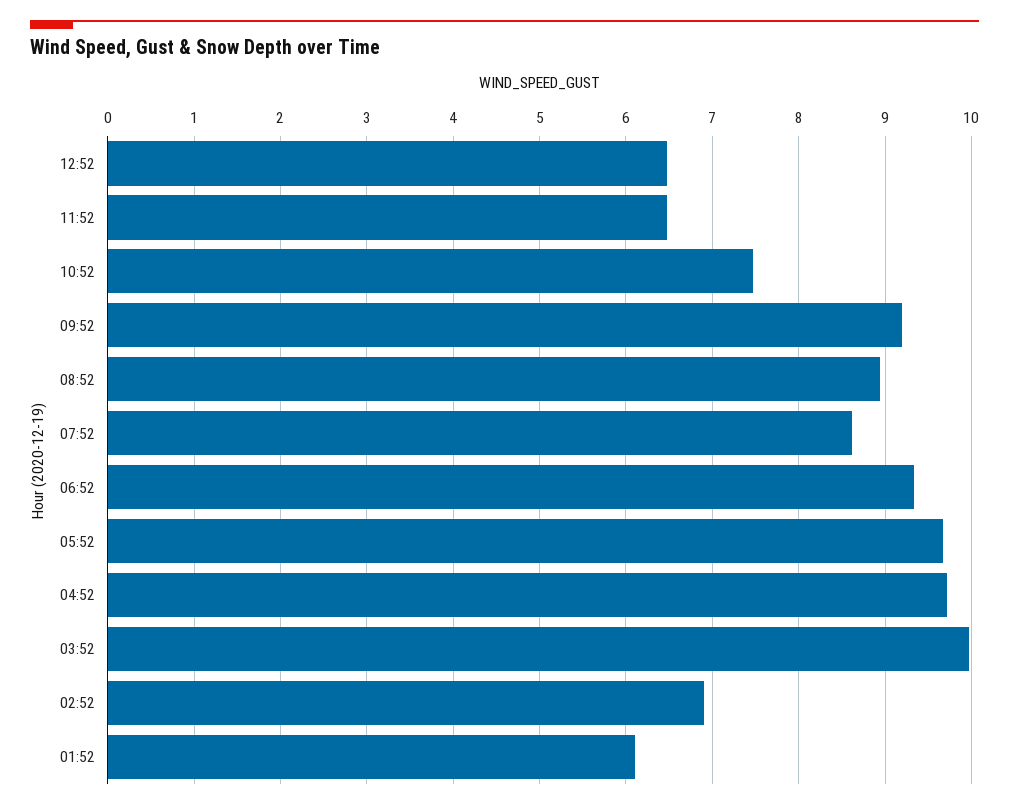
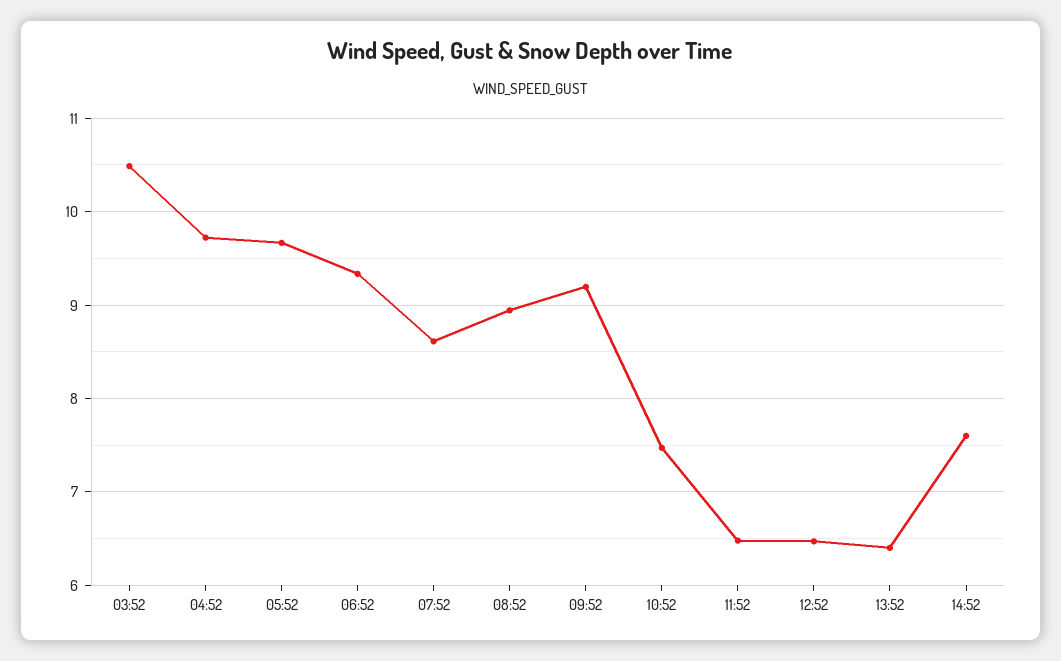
03:52: 10 -> 10.5
02:52: 6.9 -> none
01:52: 6.1 -> none
13:52: none -> 6.4
14:52: none -> 7.6

